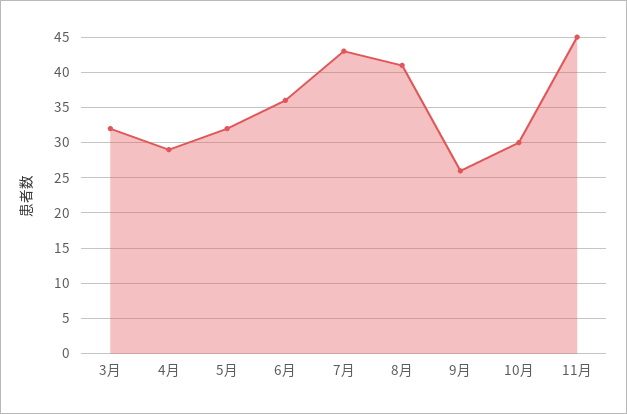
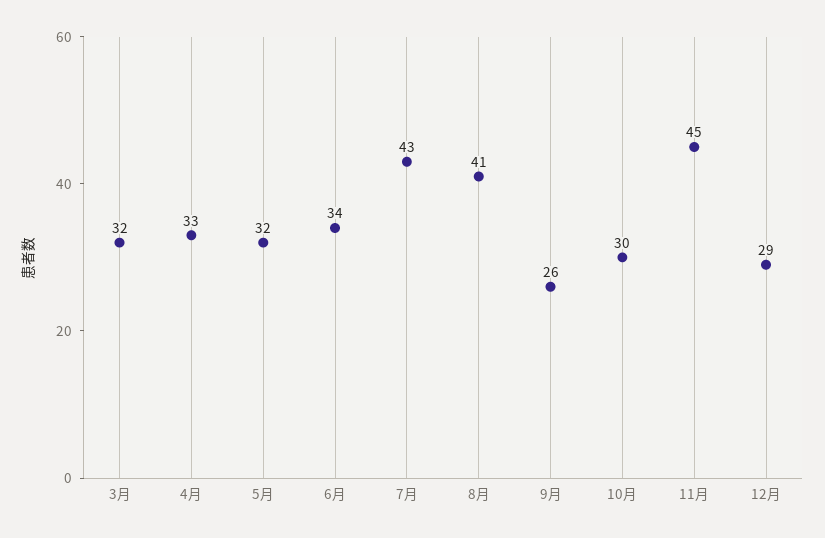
4月: 29 -> 33
6月: 36 -> 34
12月: none -> 29

